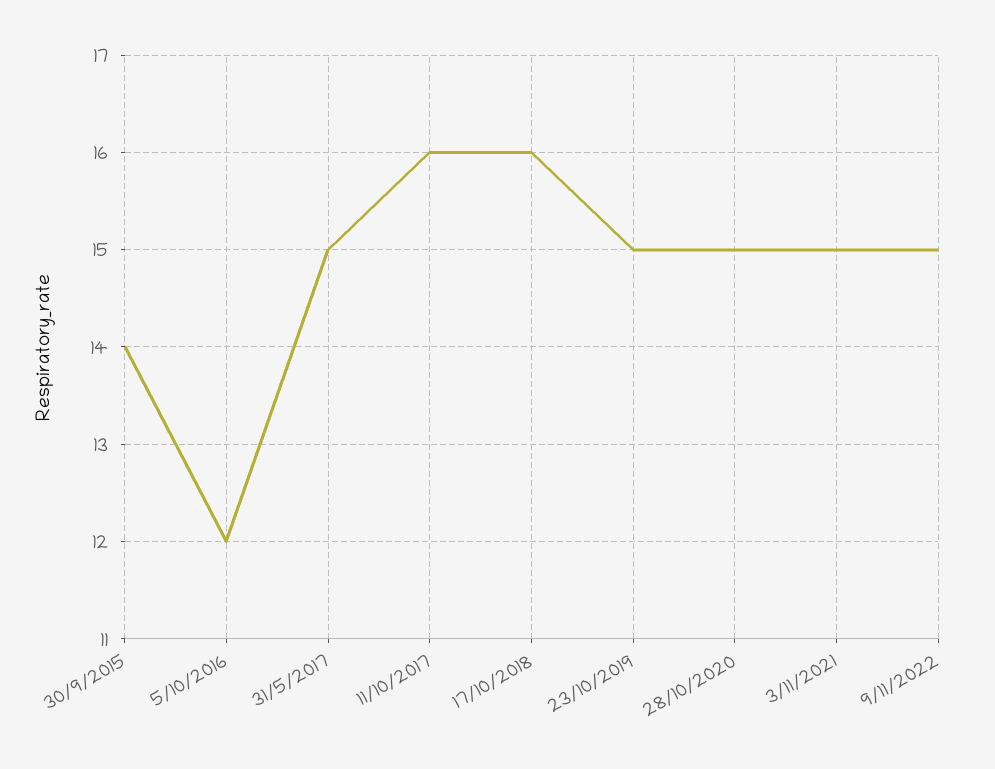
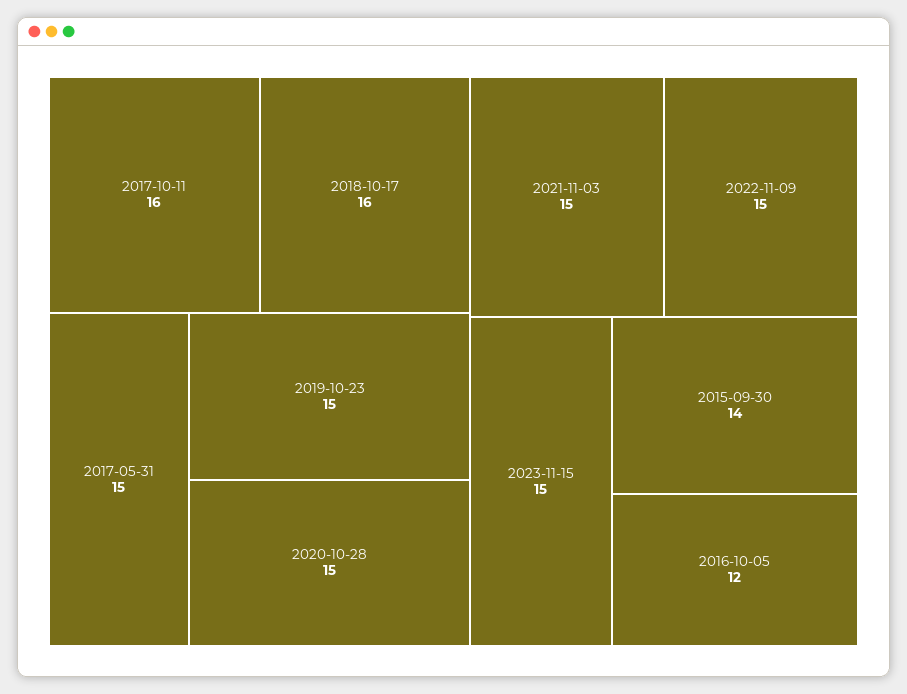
2023-11-15: none -> 15

